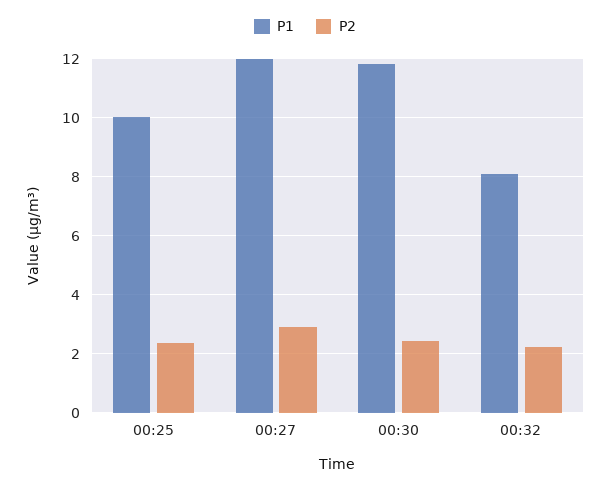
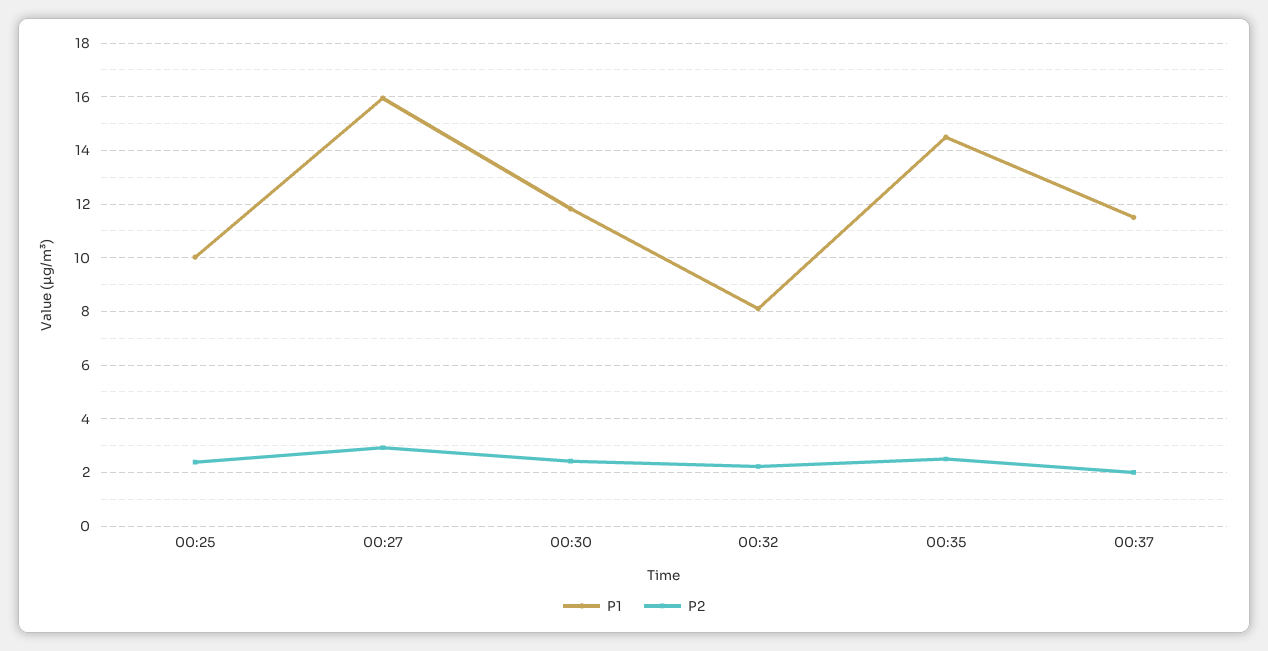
P1, 00:27: 12 -> 16
P1, 00:35: none -> 14.5
P2, 00:35: none -> 2.5
P1, 00:37: none -> 11.5
P2, 00:37: none -> 2

